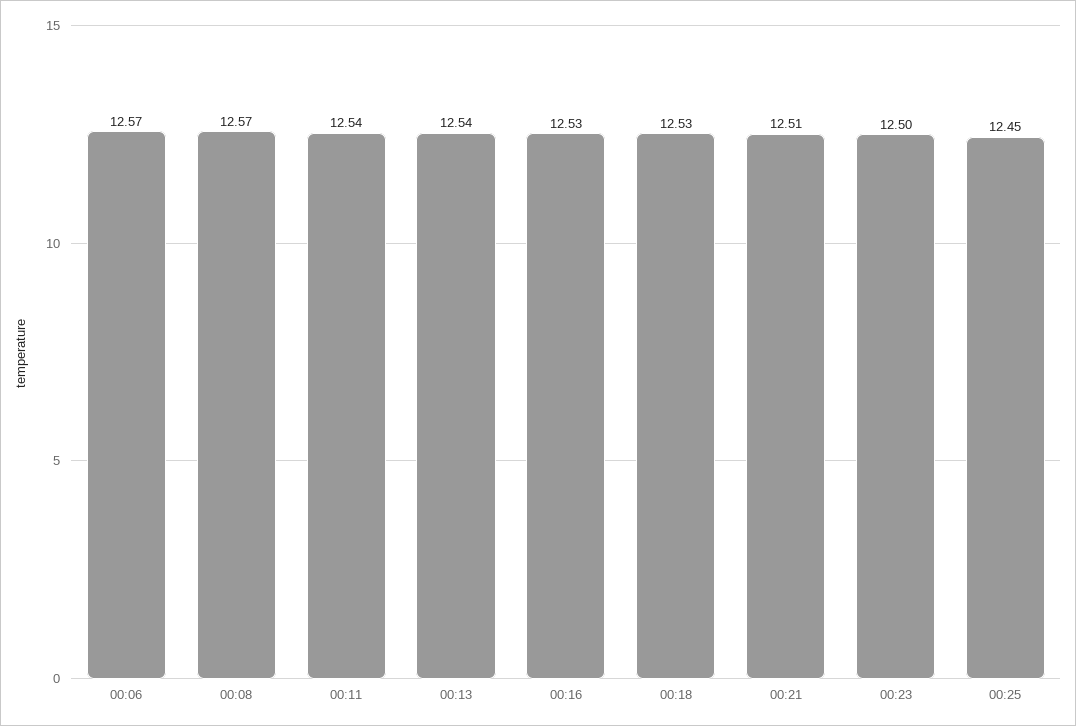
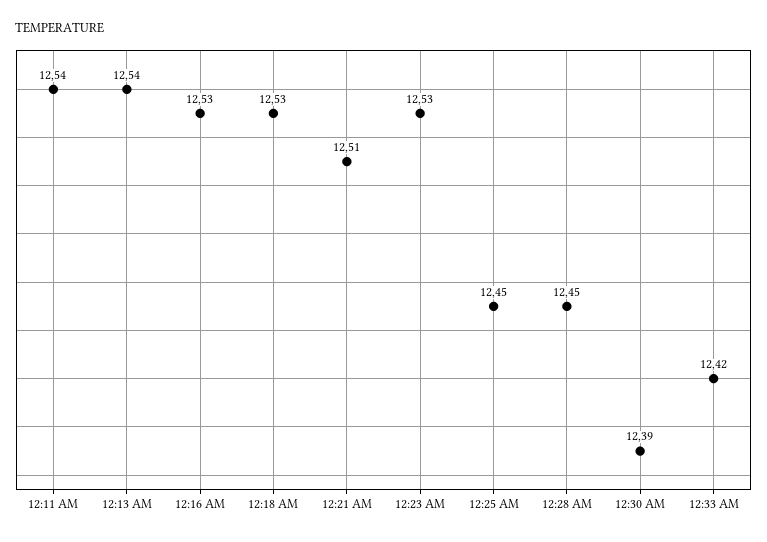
00:06: 12.57 -> none
00:08: 12.57 -> none
00:23: 12.5 -> 12.53
12:28 AM: none -> 12.45
12:30 AM: none -> 12.39
12:33 AM: none -> 12.42

